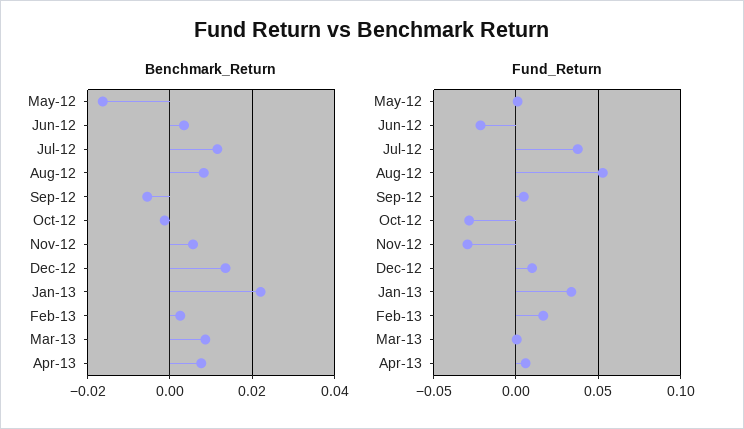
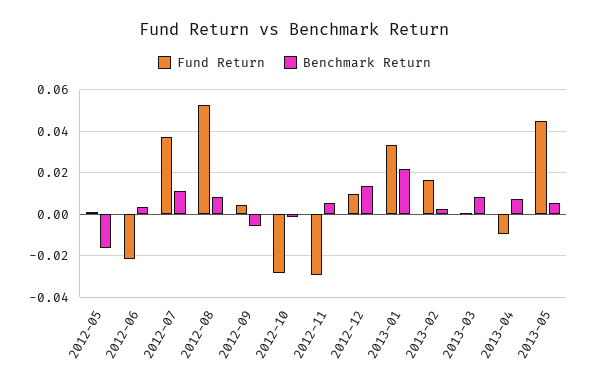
Fund_Return, Apr-13: 0.005 -> -0.01
Fund_Return, 2013-05: none -> 0.045
Benchmark_Return, 2013-05: none -> 0.005

